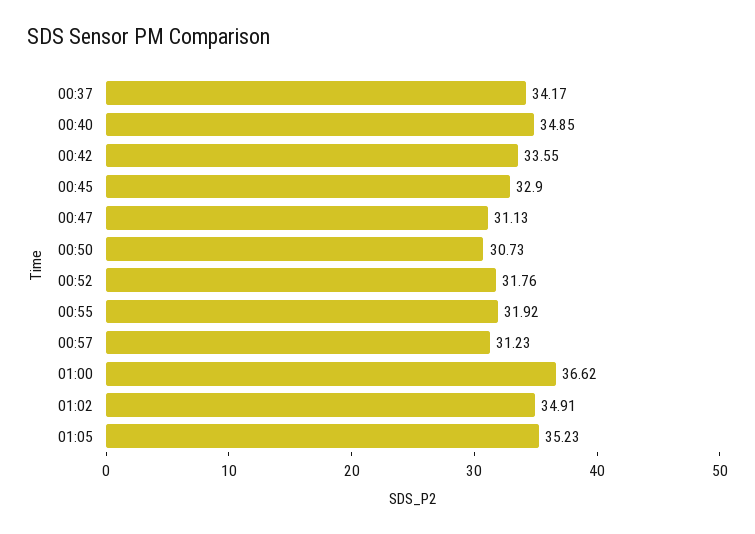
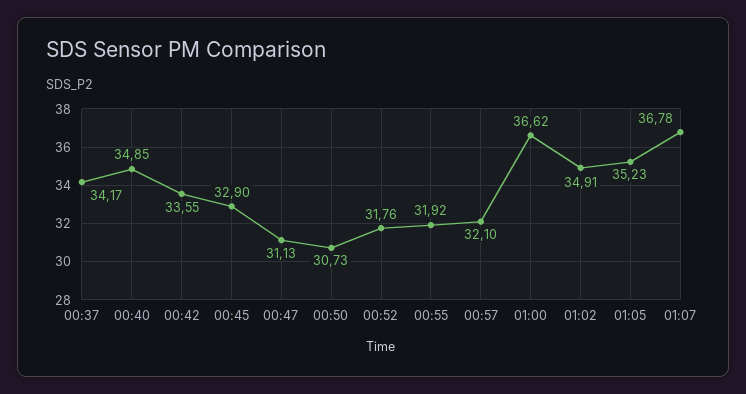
00:57: 31.23 -> 32.1
01:07: none -> 36.78

